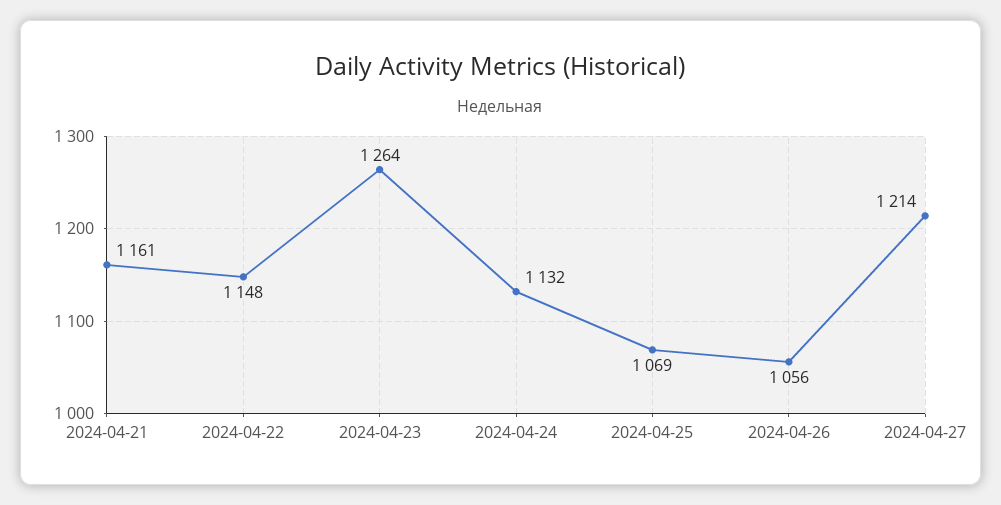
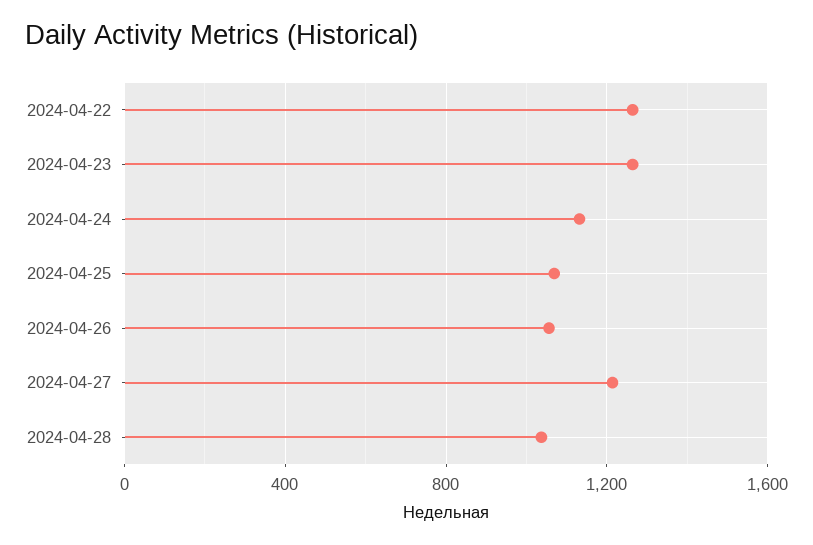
2024-04-21: 1161 -> none
2024-04-22: 1148 -> 1250
2024-04-28: none -> 1050

